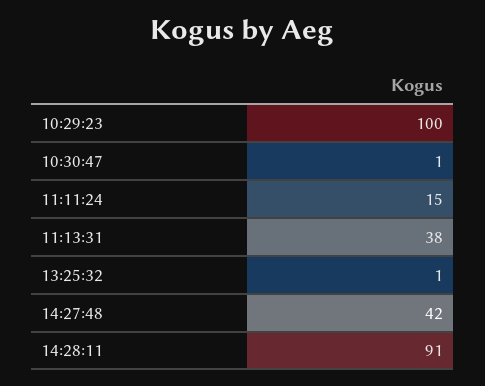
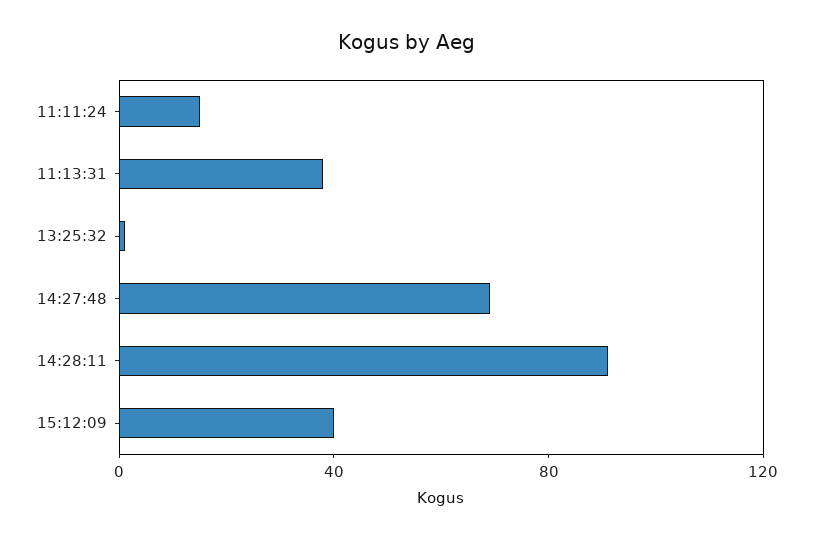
10:29:23: 100 -> none
10:30:47: 1 -> none
14:27:48: 42 -> 70
15:12:09: none -> 40

